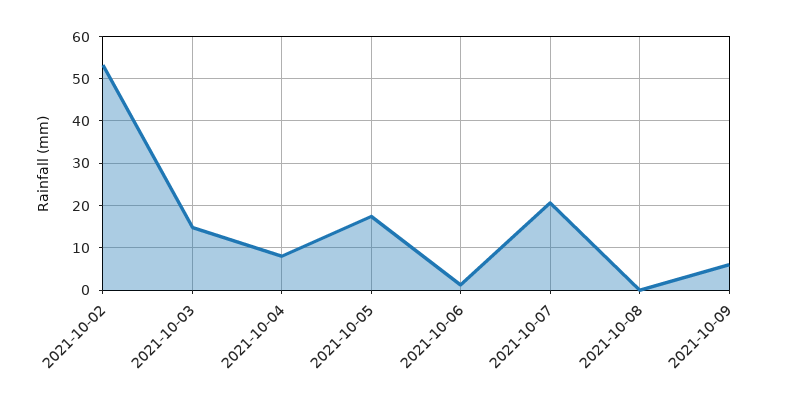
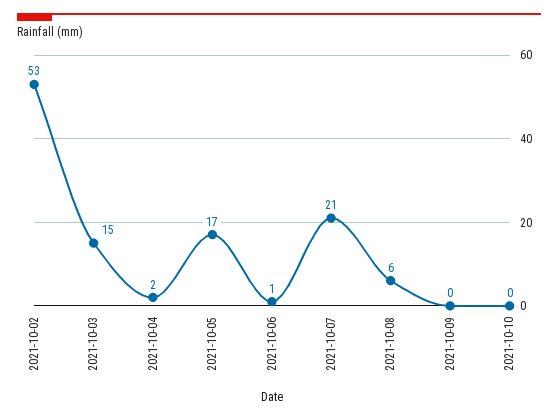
2021-10-04: 8 -> 2
2021-10-08: 0 -> 6
2021-10-09: 6 -> 0
2021-10-10: none -> 0

